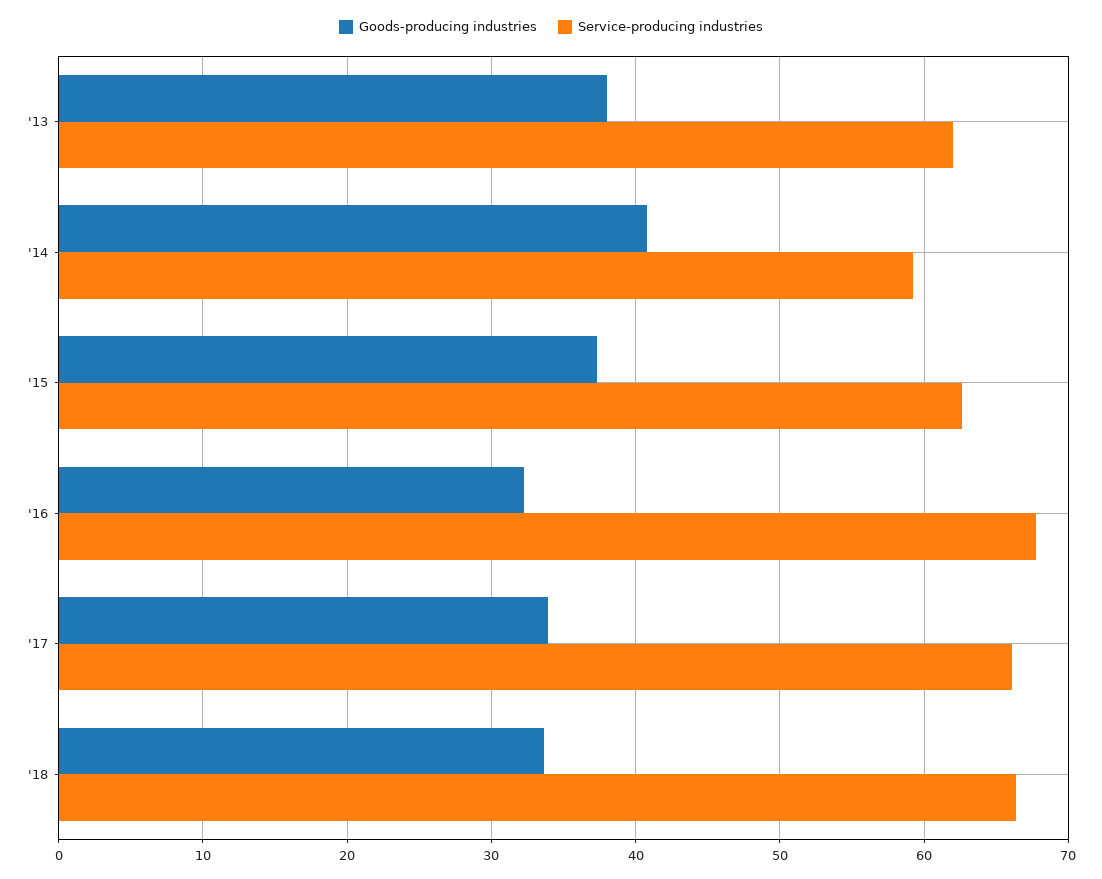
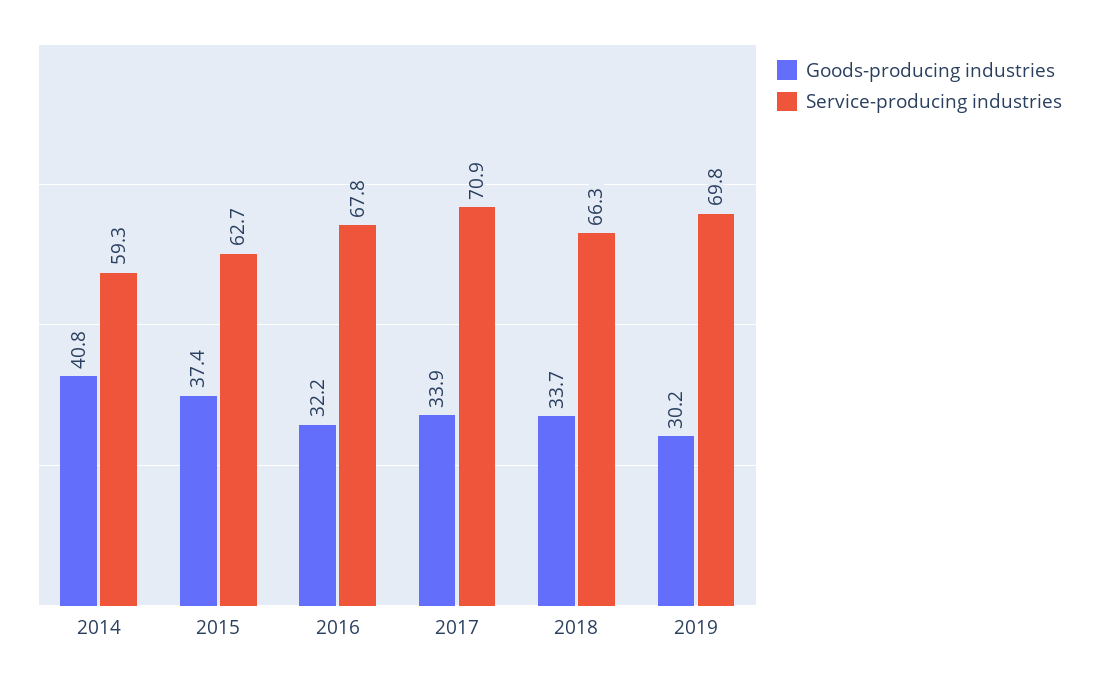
Goods-producing industries, '13: 38 -> none
Service-producing industries, '13: 62 -> none
Service-producing industries, '17: 66 -> 70.9
Goods-producing industries, 2019: none -> 30.2
Service-producing industries, 2019: none -> 69.8

